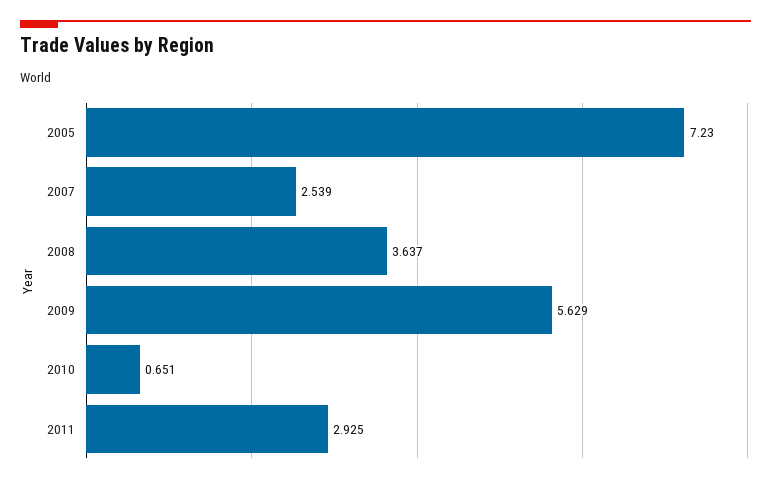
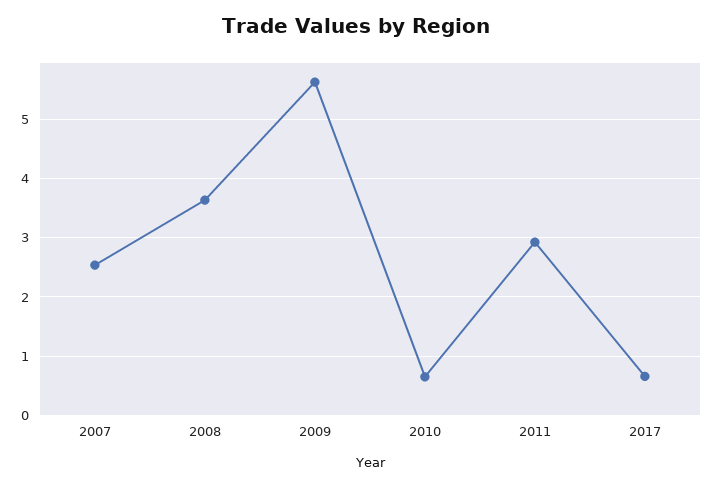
2005: 7.23 -> none
2017: none -> 0.6

